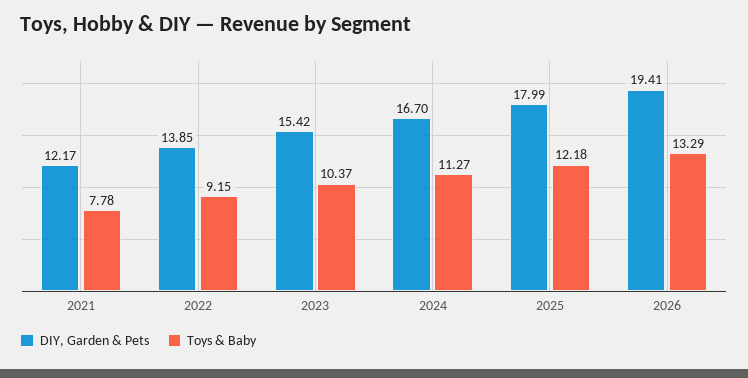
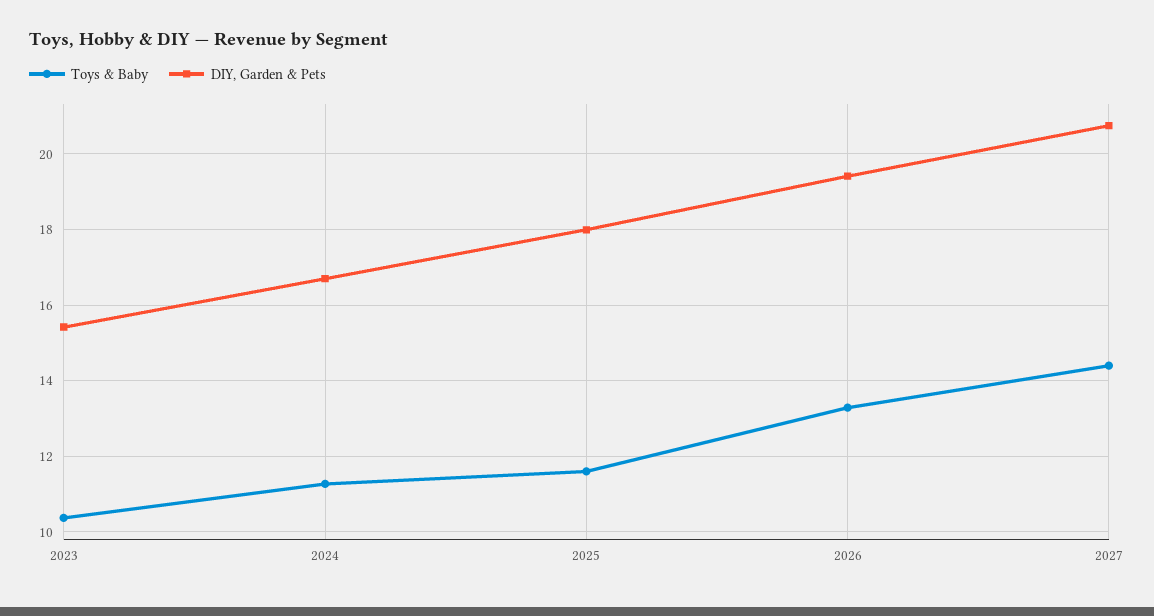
DIY, Garden & Pets, 2021: 12.17 -> none
Toys & Baby, 2021: 7.78 -> none
DIY, Garden & Pets, 2022: 13.85 -> none
Toys & Baby, 2022: 9.15 -> none
Toys & Baby, 2025: 12.18 -> 11.6
Toys & Baby, 2027: none -> 14.4
DIY, Garden & Pets, 2027: none -> 20.8

